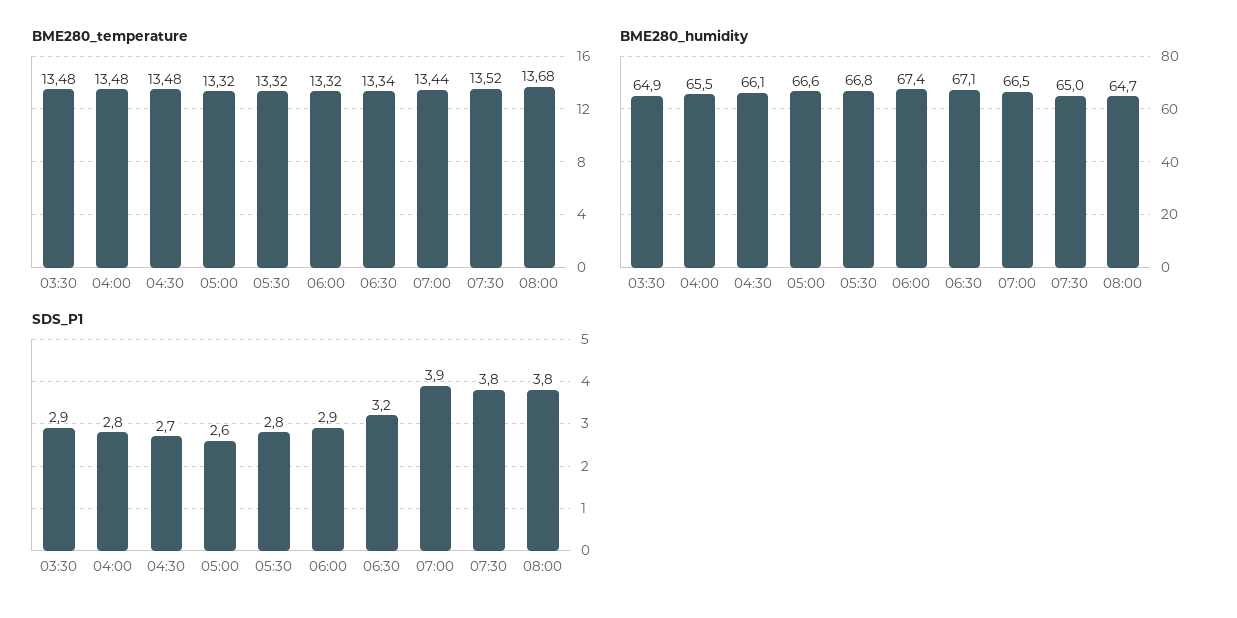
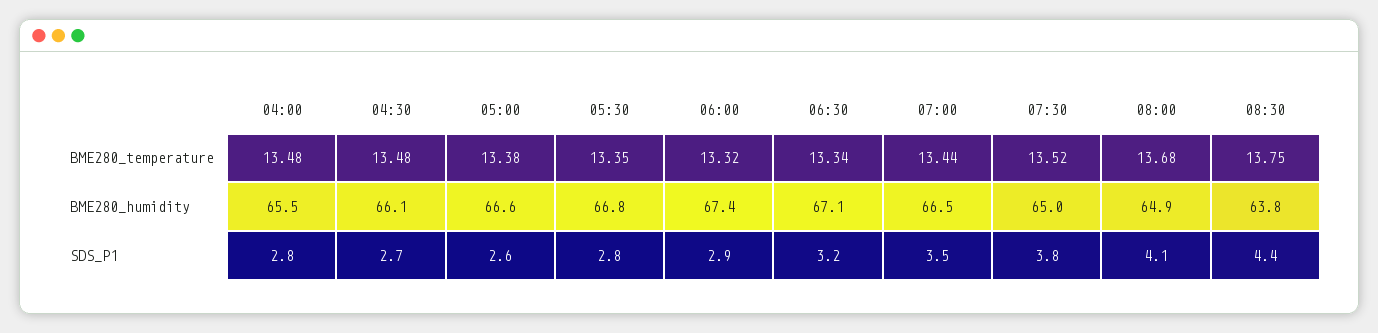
BME280_temperature, 03:30: 13.48 -> none
BME280_temperature, 05:00: 13.32 -> 13.38
BME280_temperature, 05:30: 13.32 -> 13.35
BME280_humidity, 03:30: 64.9 -> none
BME280_humidity, 08:00: 64.7 -> 64.9
SDS_P1, 03:30: 2.9 -> none
SDS_P1, 07:00: 3.9 -> 3.5
SDS_P1, 08:00: 3.8 -> 4.1
BME280_temperature, 08:30: none -> 13.75
BME280_humidity, 08:30: none -> 63.8
SDS_P1, 08:30: none -> 4.4

